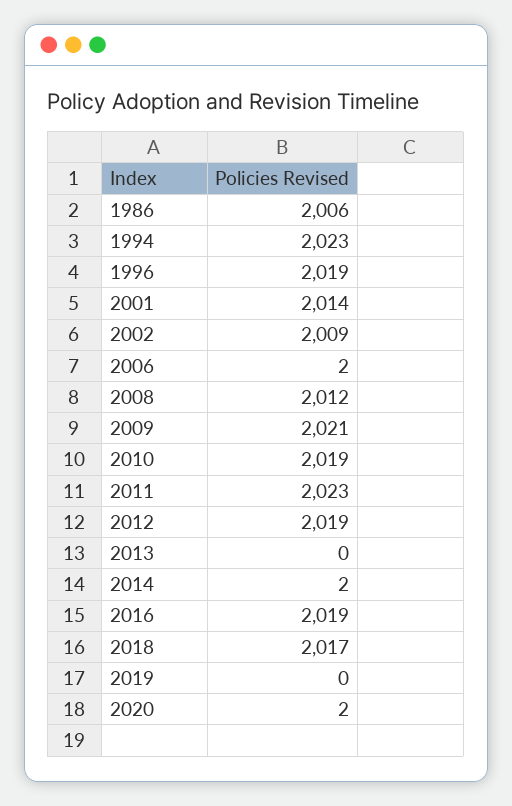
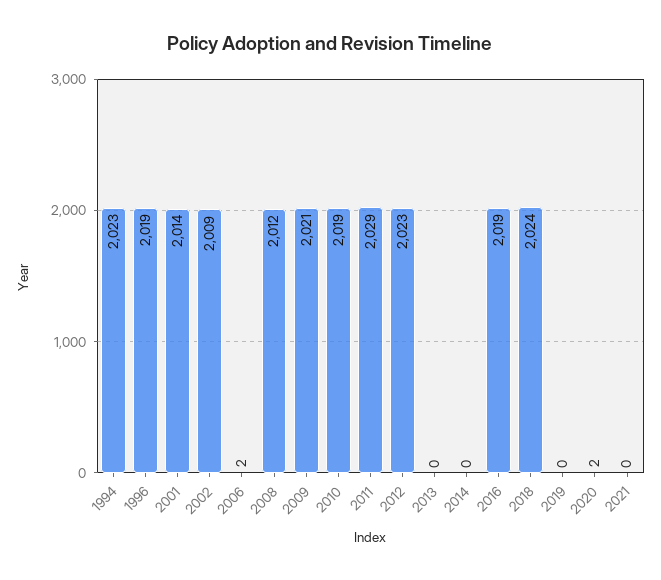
1986: 2006 -> none
2011: 2023 -> 2029
2012: 2019 -> 2023
2014: 2 -> 0
2018: 2017 -> 2024
2021: none -> 0

